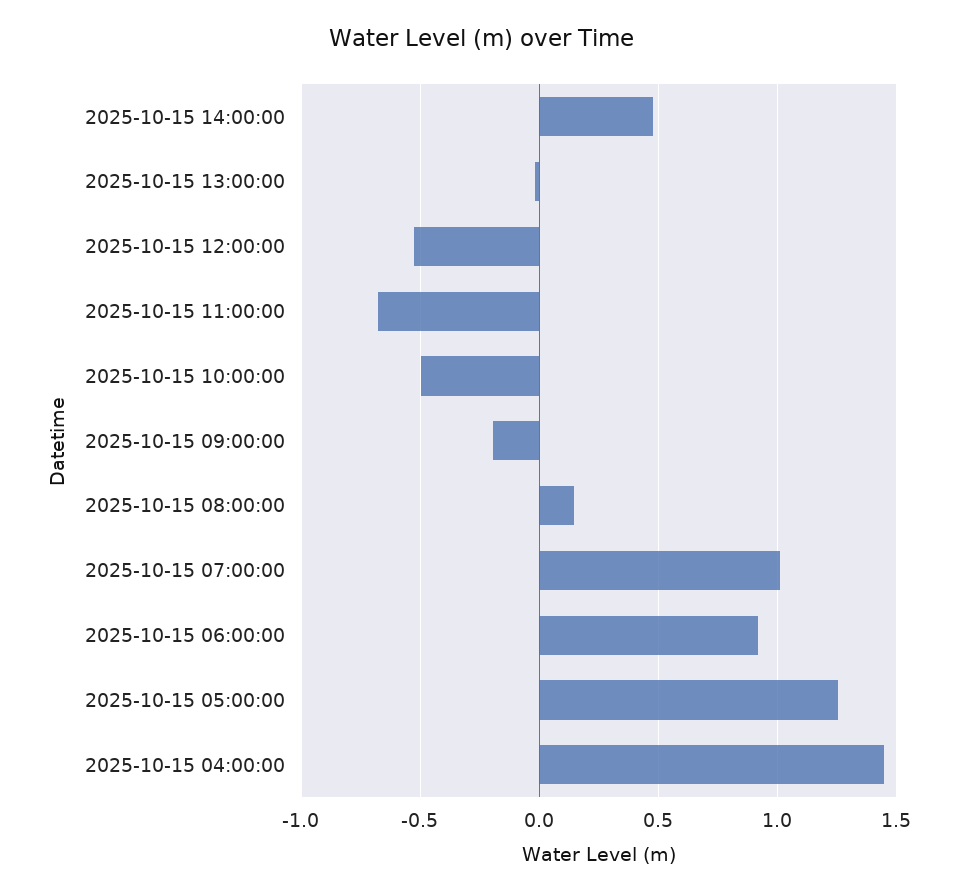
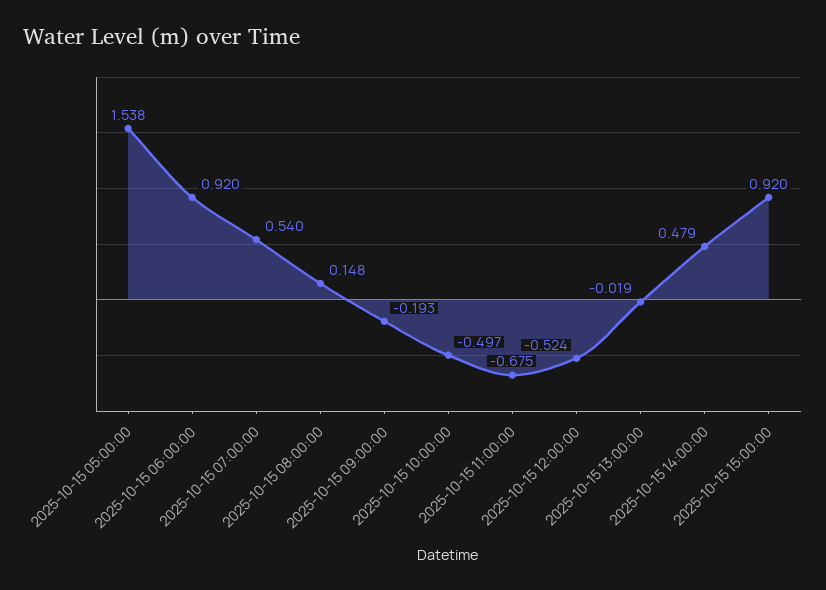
2025-10-15 07:00:00: 1 -> 0.54
2025-10-15 05:00:00: 1.25 -> 1.538
2025-10-15 04:00:00: 1.45 -> none
2025-10-15 15:00:00: none -> 0.92

